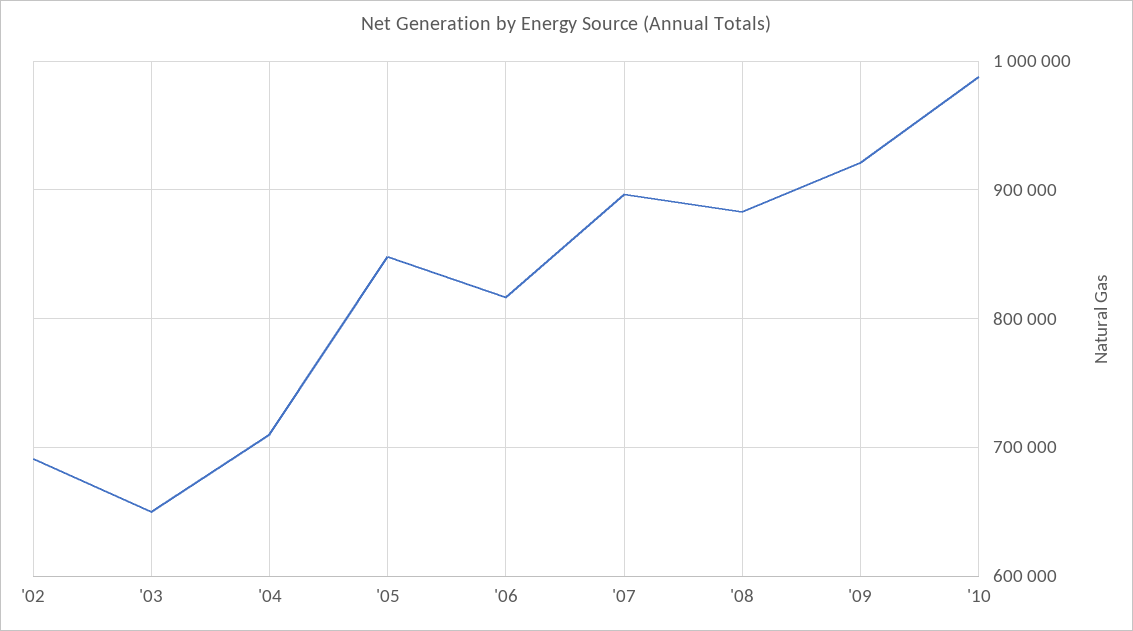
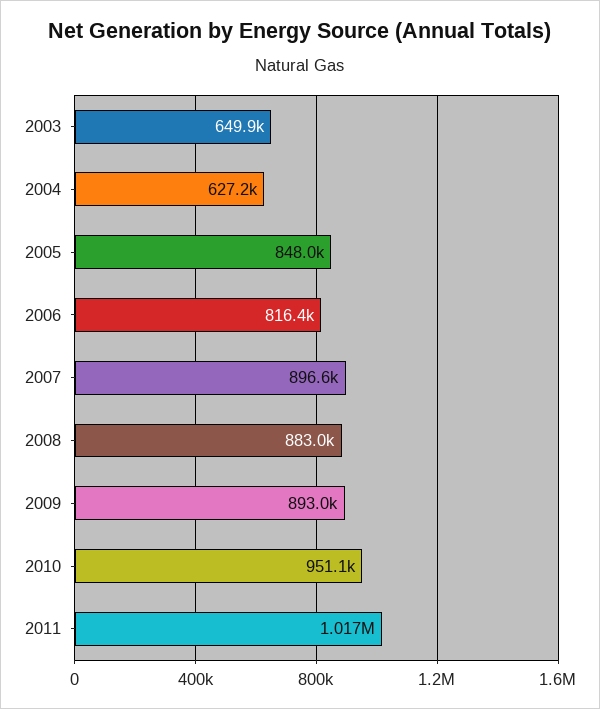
'02: 690000 -> none
'04: 710000 -> 627200
'09: 920000 -> 893000
'10: 990000 -> 951100
2011: none -> 1017000

